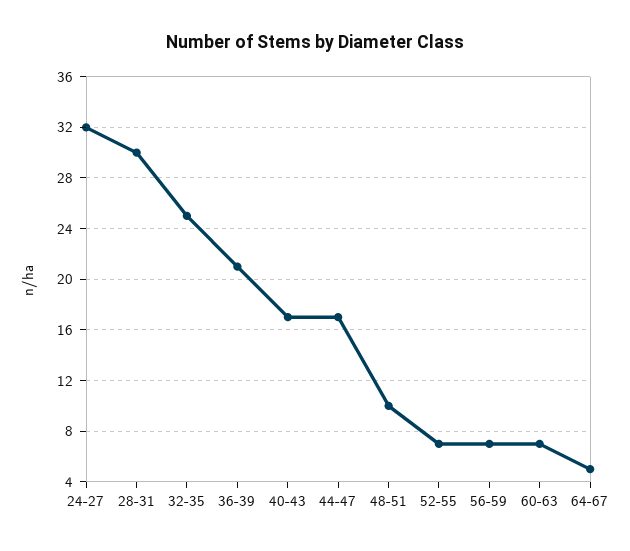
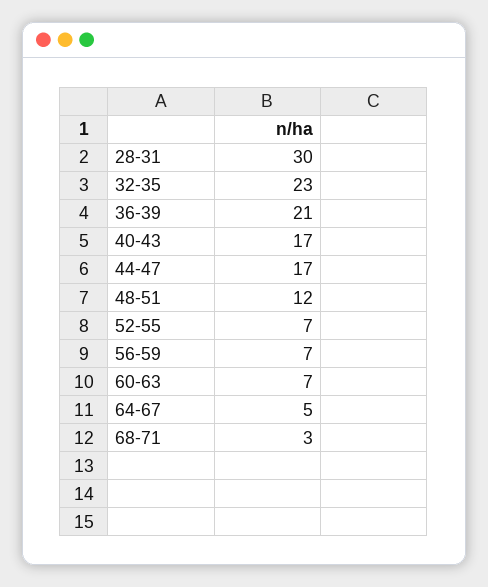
24-27: 32 -> none
32-35: 25 -> 23
48-51: 10 -> 12
68-71: none -> 3

